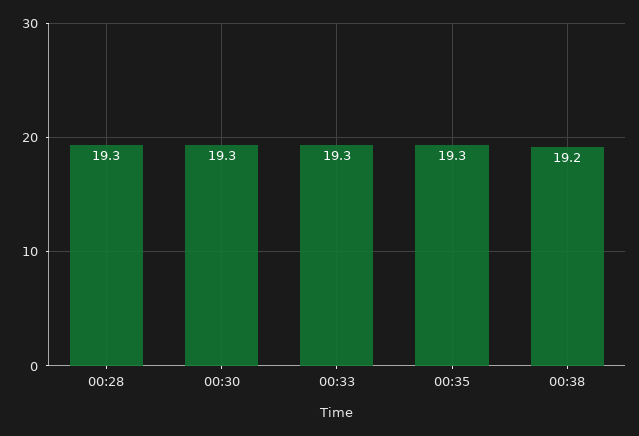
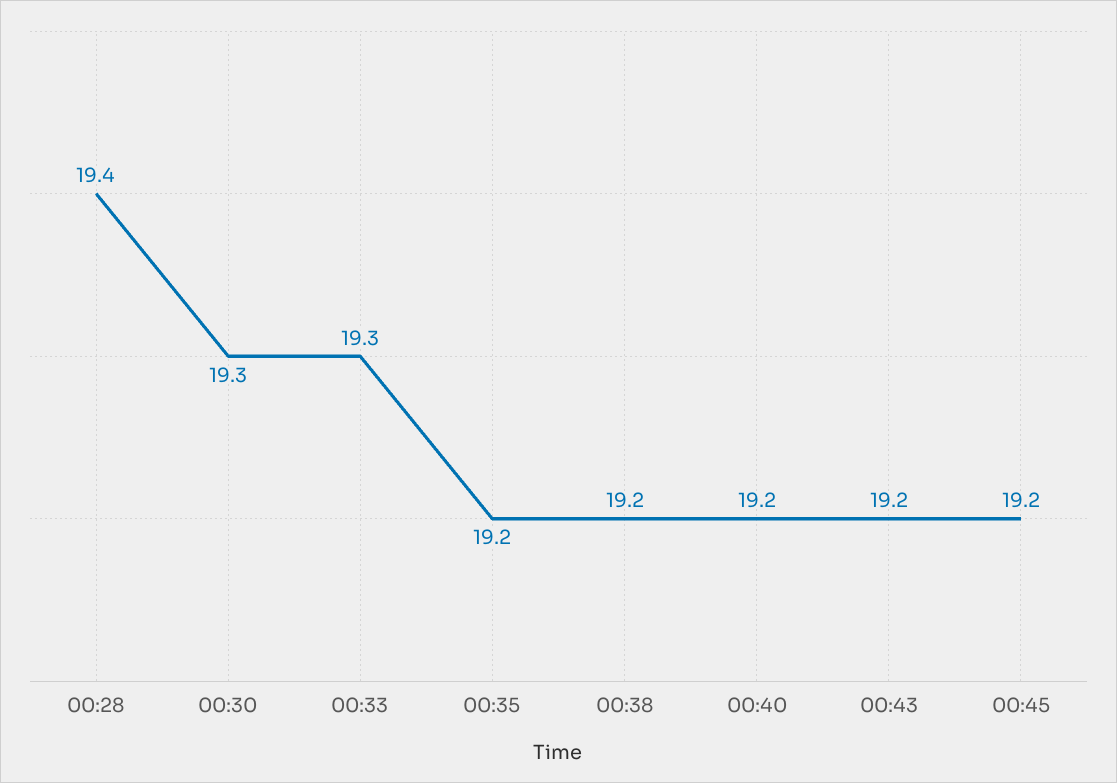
00:28: 19.3 -> 19.4
00:35: 19.3 -> 19.2
00:40: none -> 19.2
00:43: none -> 19.2
00:45: none -> 19.2

